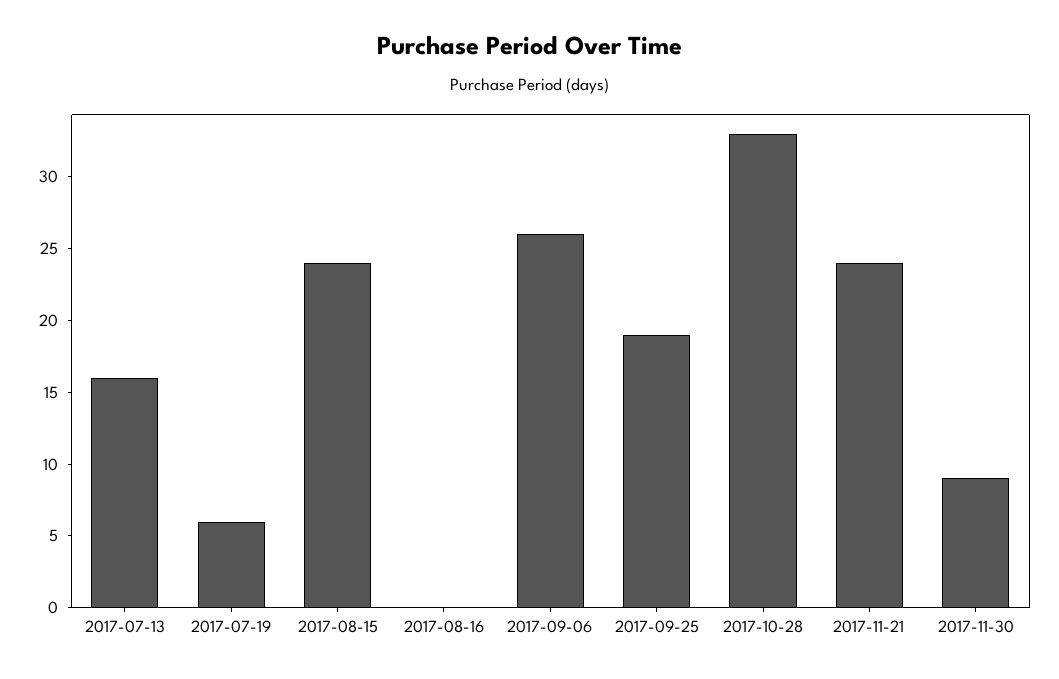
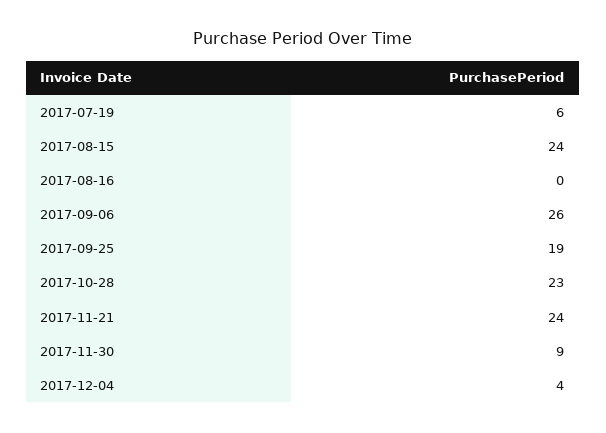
2017-07-13: 16 -> none
2017-10-28: 33 -> 23
2017-12-04: none -> 4

